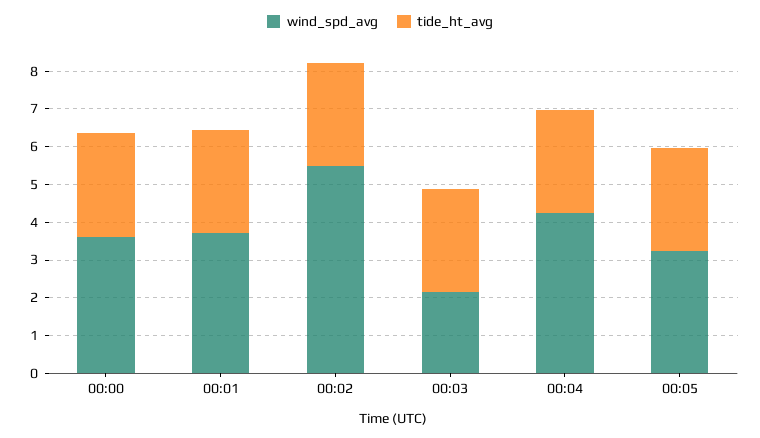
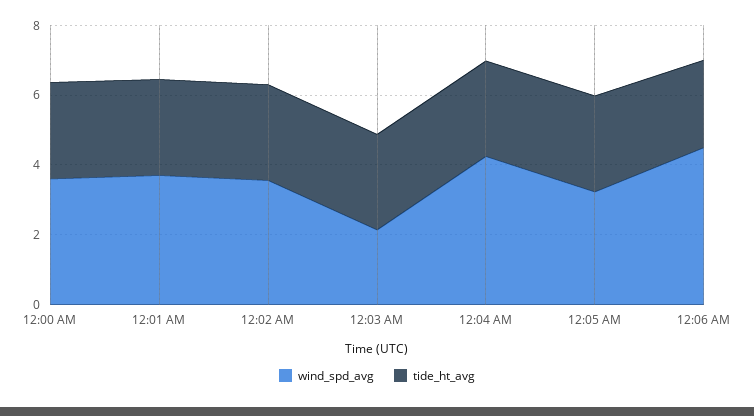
wind_spd_avg, 00:02: 5.5 -> 3.5
wind_spd_avg, 12:06 AM: none -> 4.5
tide_ht_avg, 12:06 AM: none -> 2.5

